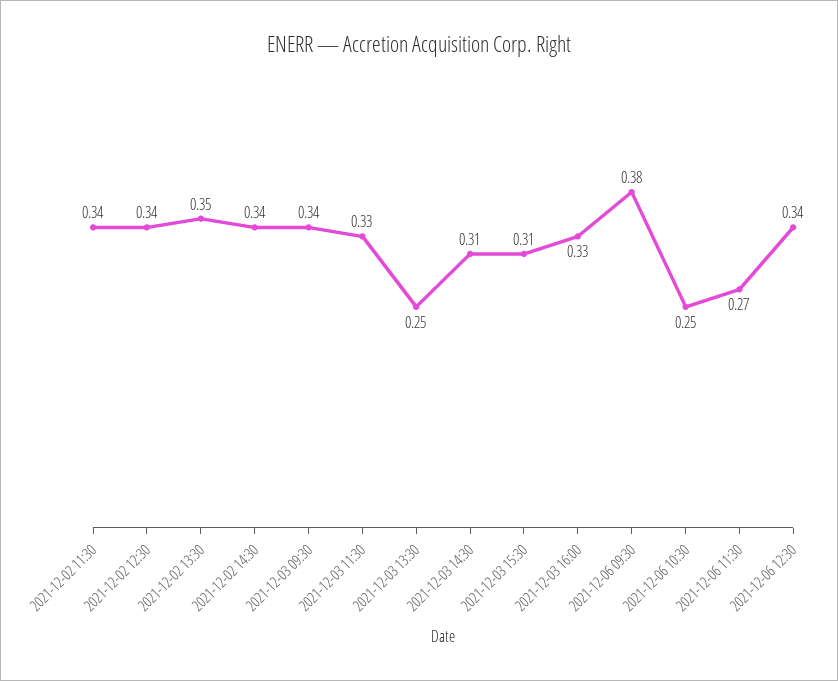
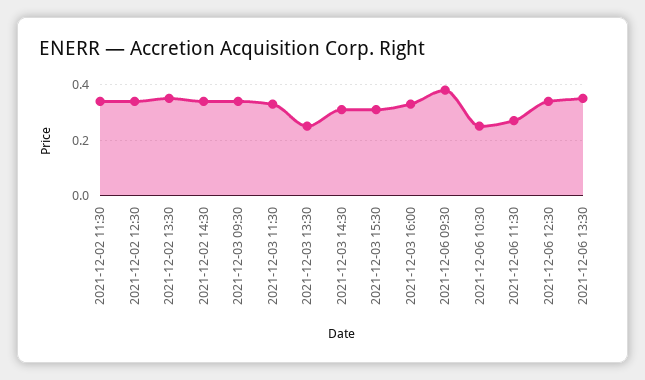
2021-12-06 13:30: none -> 0.35

